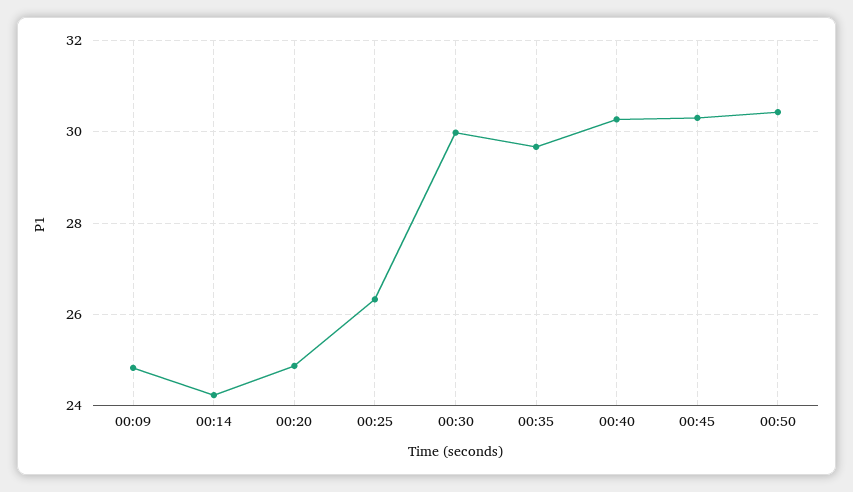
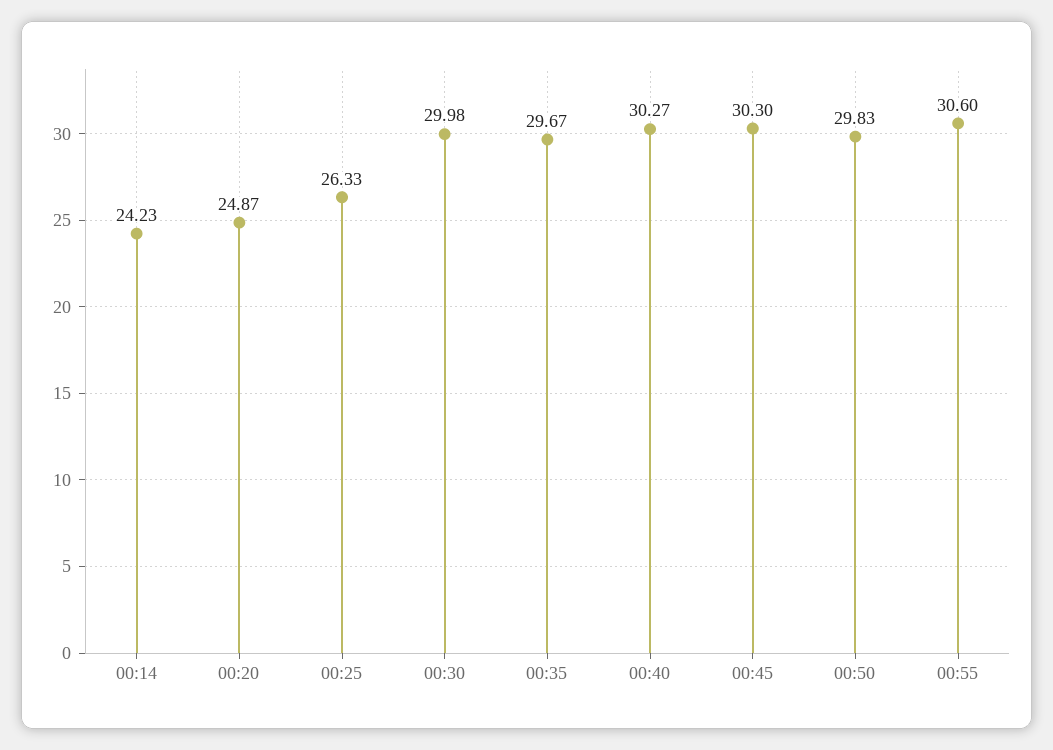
00:09: 24.8 -> none
00:50: 30.4 -> 29.83
00:55: none -> 30.6

